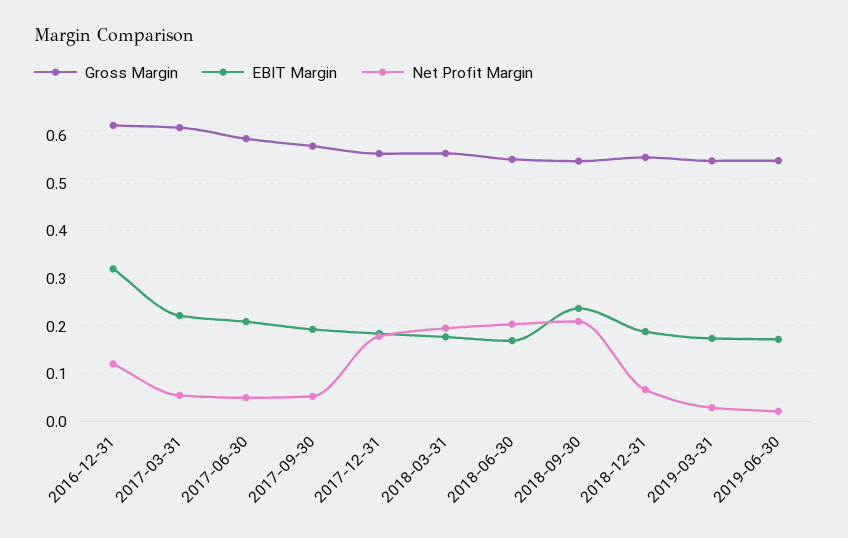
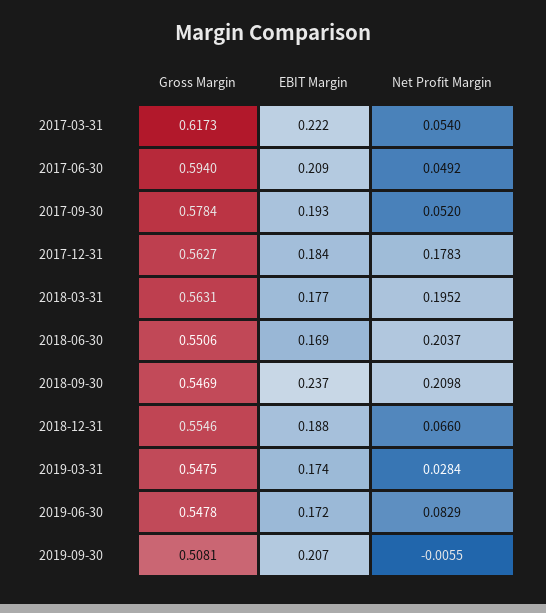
Gross Margin, 2016-12-31: 0.62 -> none
EBIT Margin, 2016-12-31: 0.32 -> none
Net Profit Margin, 2016-12-31: 0.12 -> none
Net Profit Margin, 2019-06-30: 0.02 -> 0.0829
Gross Margin, 2019-09-30: none -> 0.5081
EBIT Margin, 2019-09-30: none -> 0.207
Net Profit Margin, 2019-09-30: none -> -0.0055

